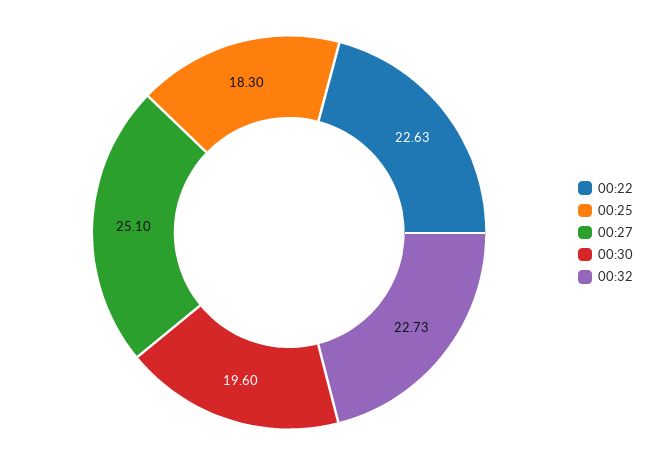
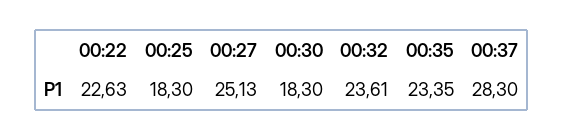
00:27: 25.1 -> 25.13
00:30: 19.6 -> 18.3
00:32: 22.73 -> 23.61
00:35: none -> 23.35
00:37: none -> 28.3

